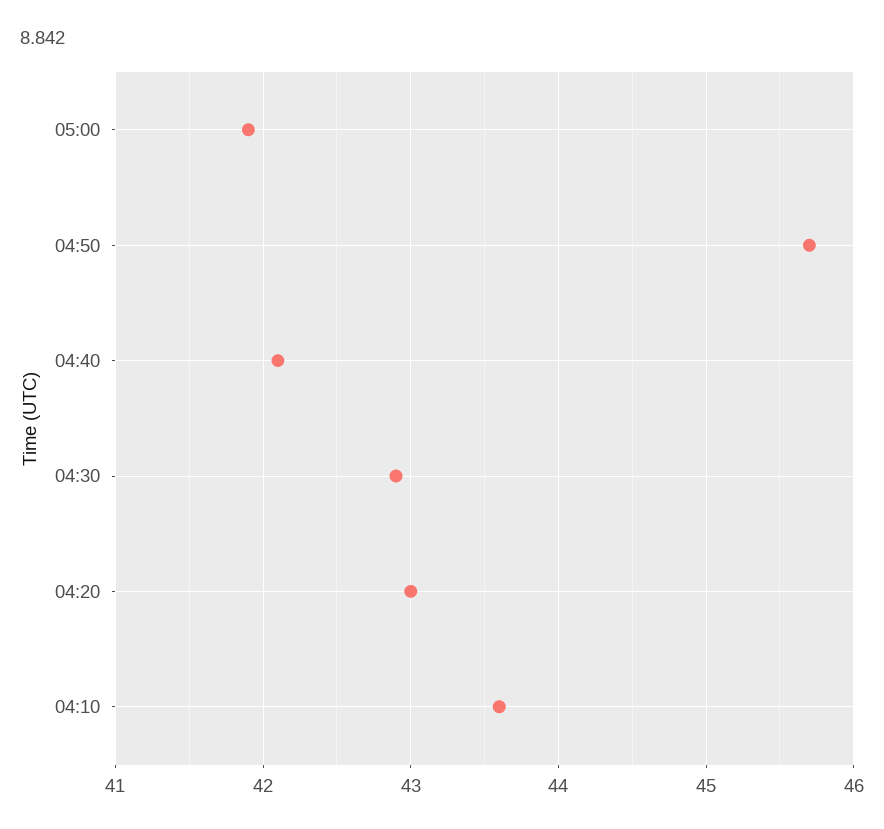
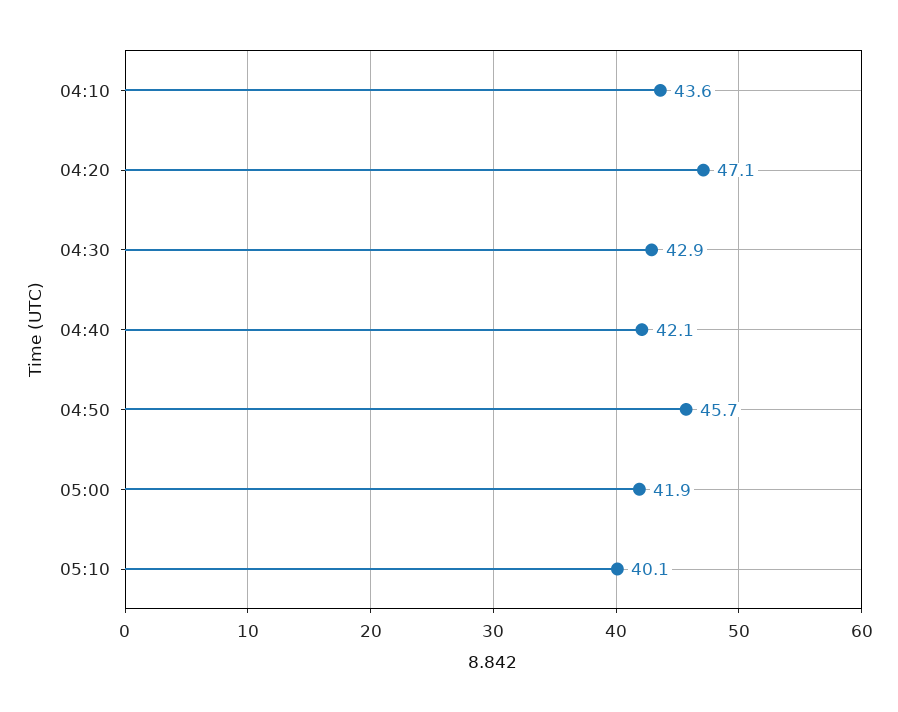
04:20: 43 -> 47.1
05:10: none -> 40.1

